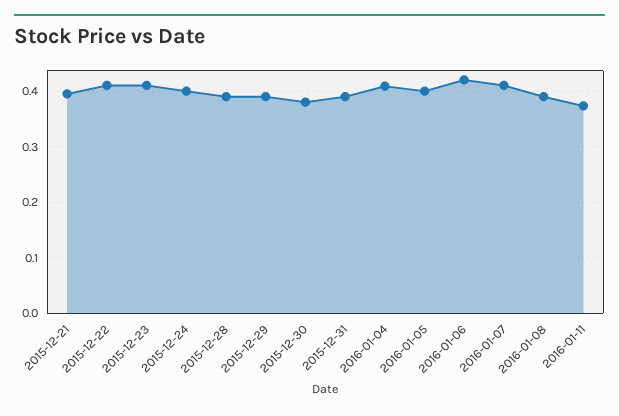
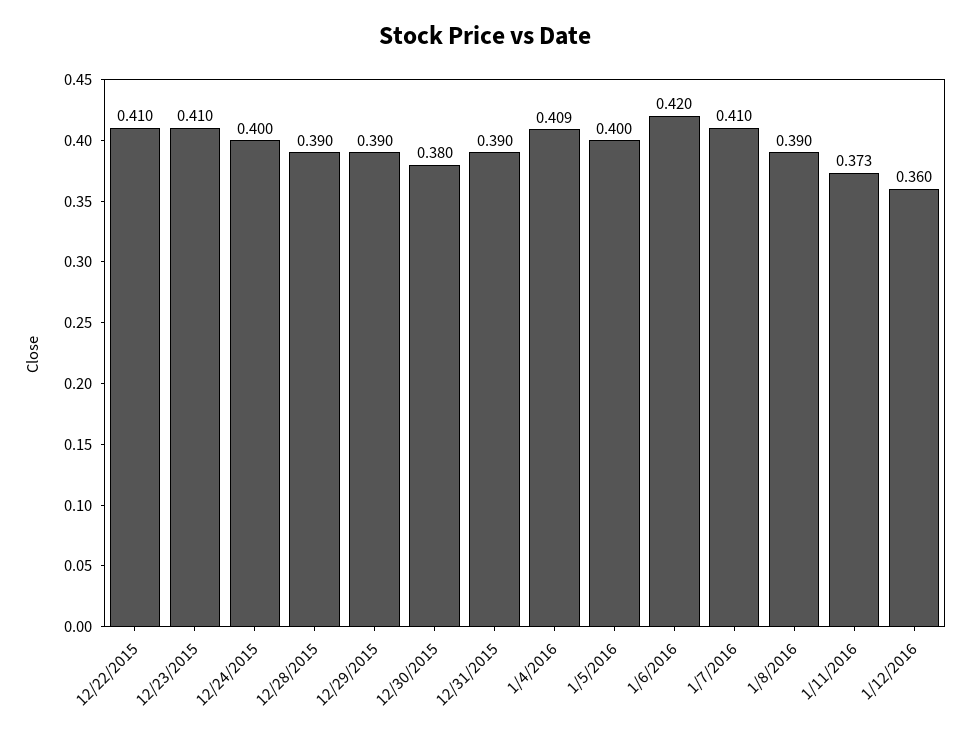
2015-12-21: 0.4 -> none
1/12/2016: none -> 0.36

